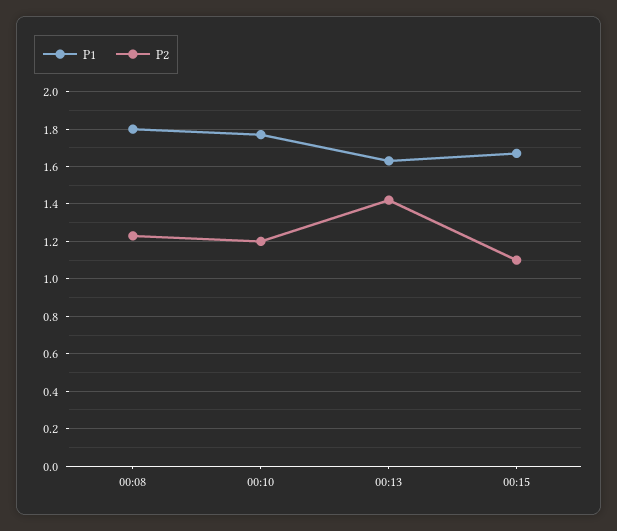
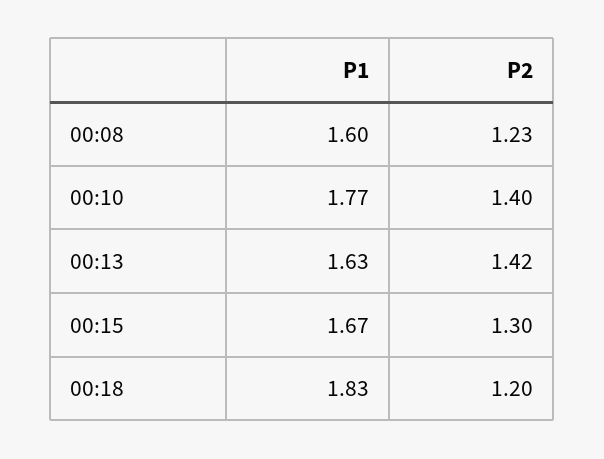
P1, 00:08: 1.8 -> 1.6
P2, 00:10: 1.2 -> 1.4
P2, 00:15: 1.1 -> 1.3
P1, 00:18: none -> 1.83
P2, 00:18: none -> 1.2

